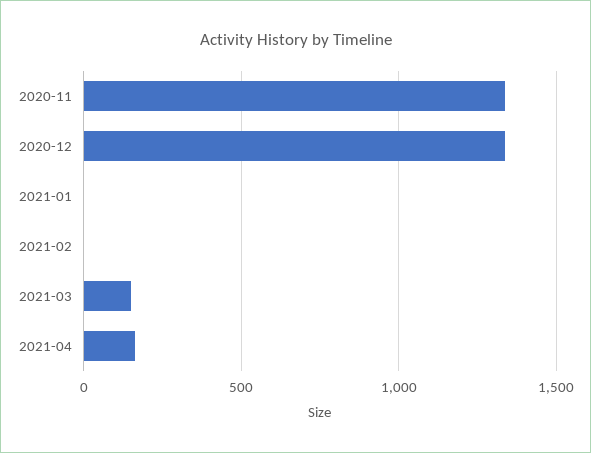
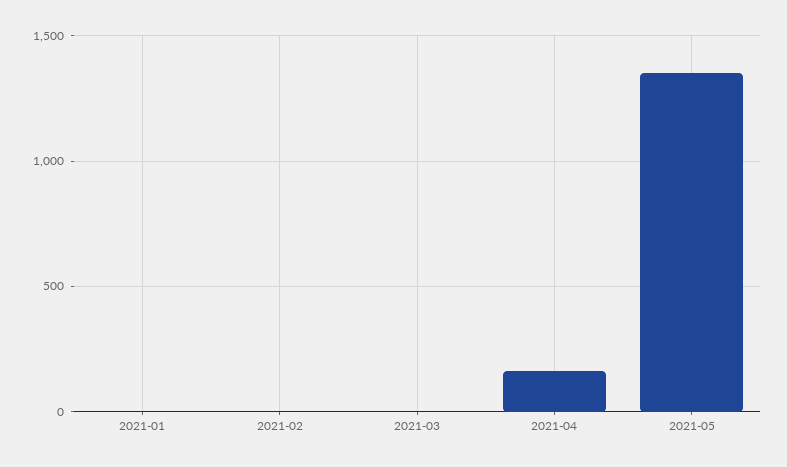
2020-11: 1350 -> none
2020-12: 1350 -> none
2021-03: 150 -> 0
2021-05: none -> 1350

